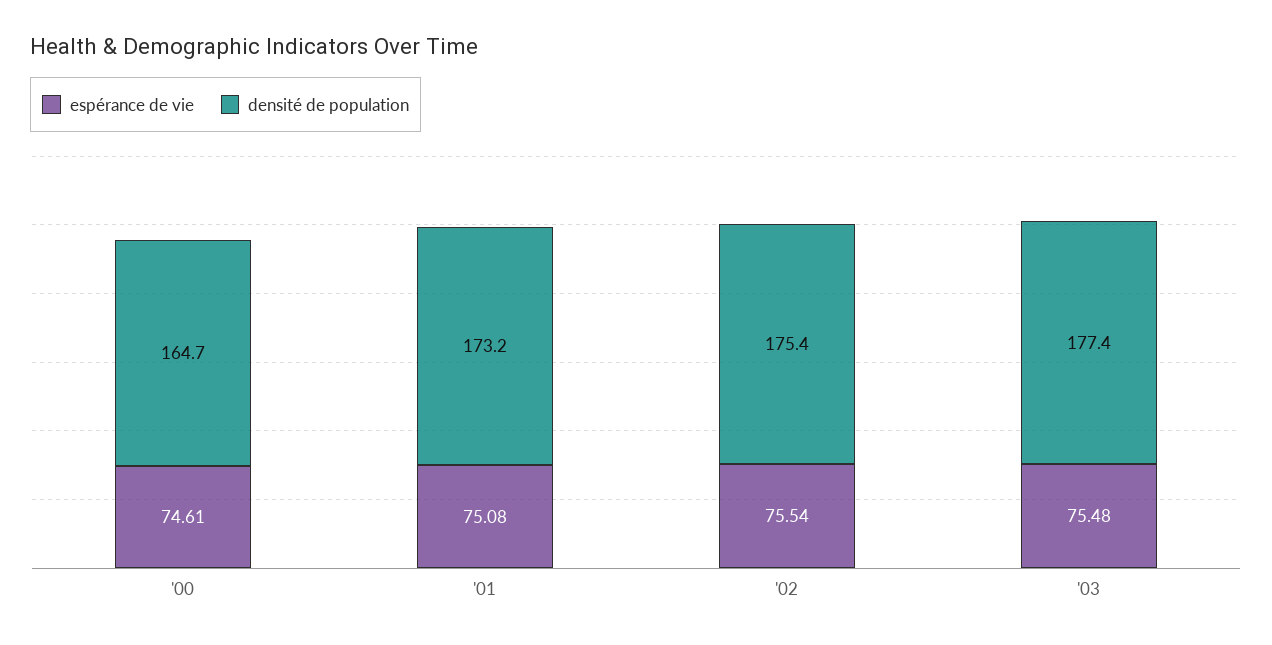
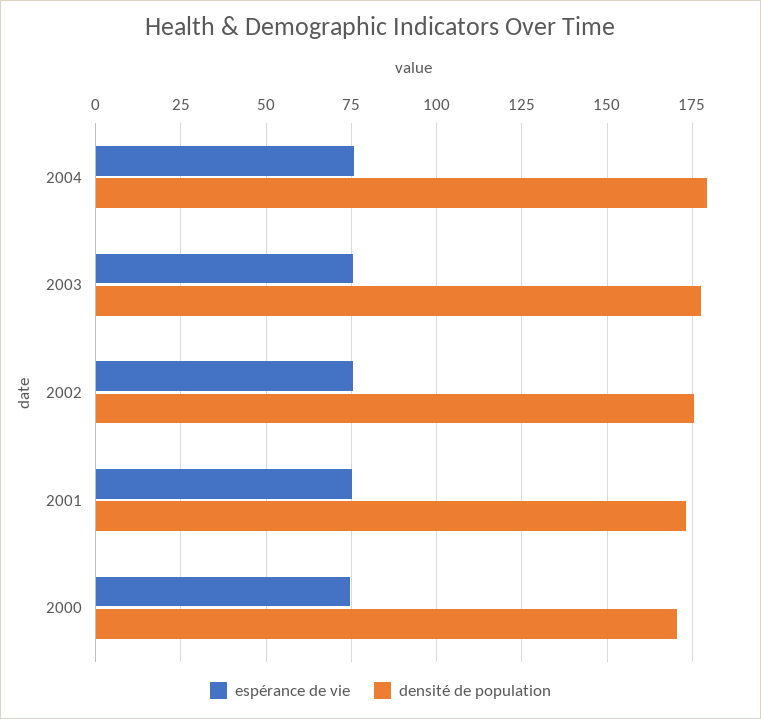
densité de population, '00: 164.7 -> 170
espérance de vie, 2004: none -> 75
densité de population, 2004: none -> 180

